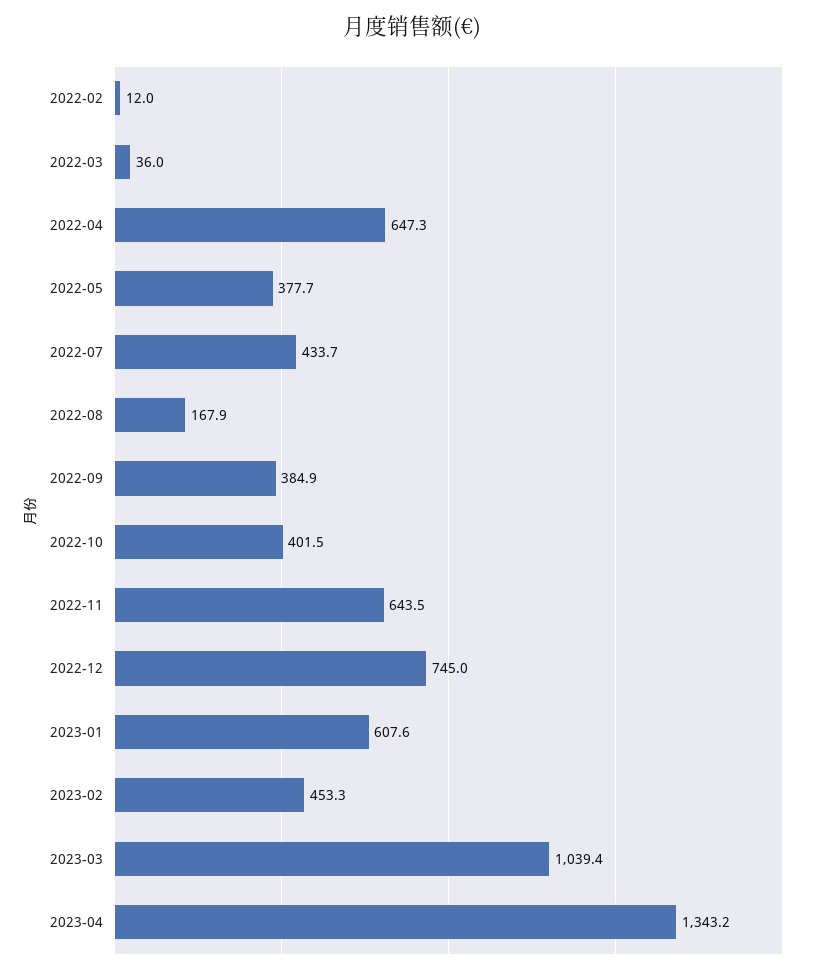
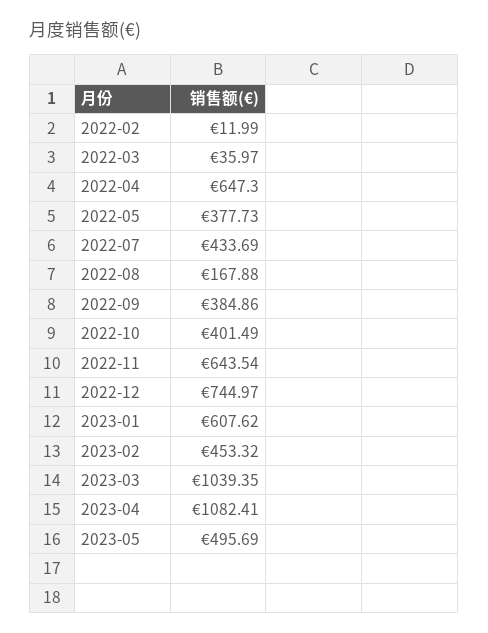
2023-04: 1343.2 -> 1082.41
2023-05: none -> 495.69

